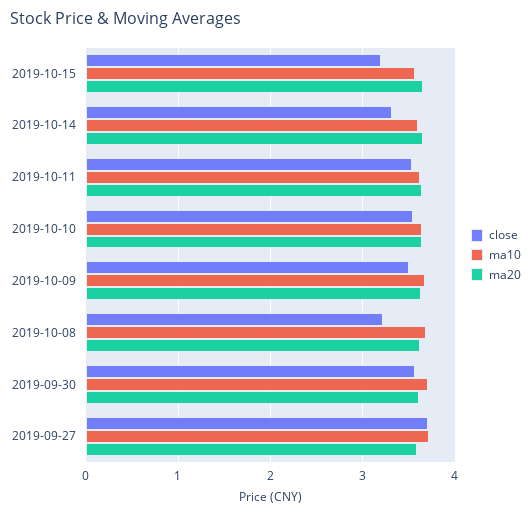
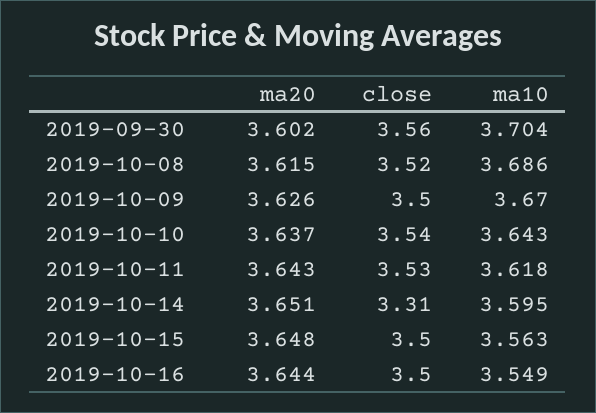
close, 2019-10-15: 3.2 -> 3.5
close, 2019-10-08: 3.2 -> 3.52
close, 2019-09-27: 3.7 -> none
ma10, 2019-09-27: 3.7 -> none
ma20, 2019-09-27: 3.6 -> none
ma20, 2019-10-16: none -> 3.644
close, 2019-10-16: none -> 3.5
ma10, 2019-10-16: none -> 3.549

